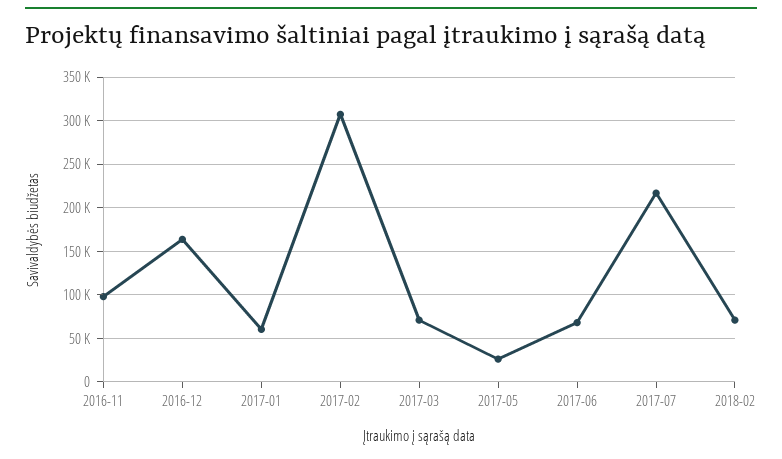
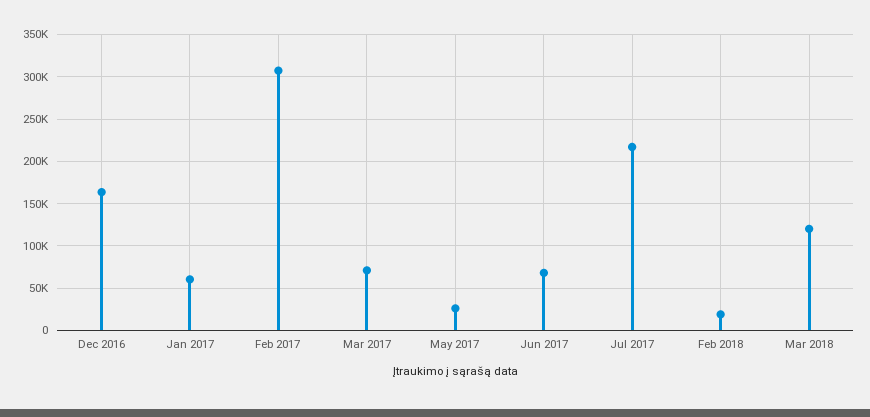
2016-11: 100000 -> none
2018-02: 70000 -> 20000
Mar 2018: none -> 120000

